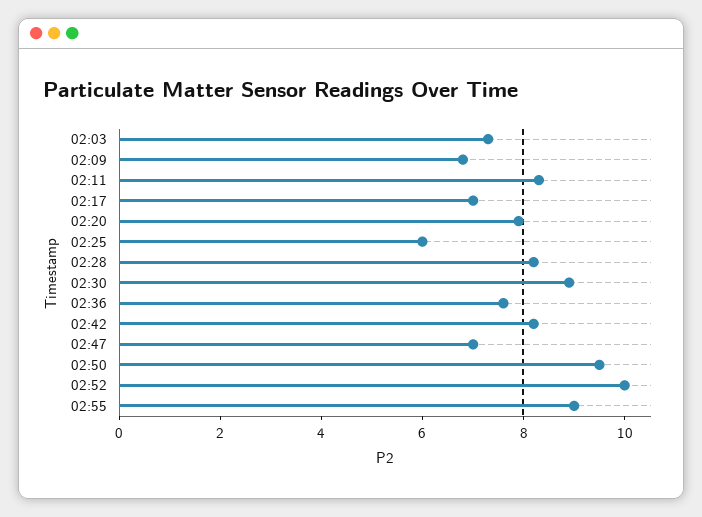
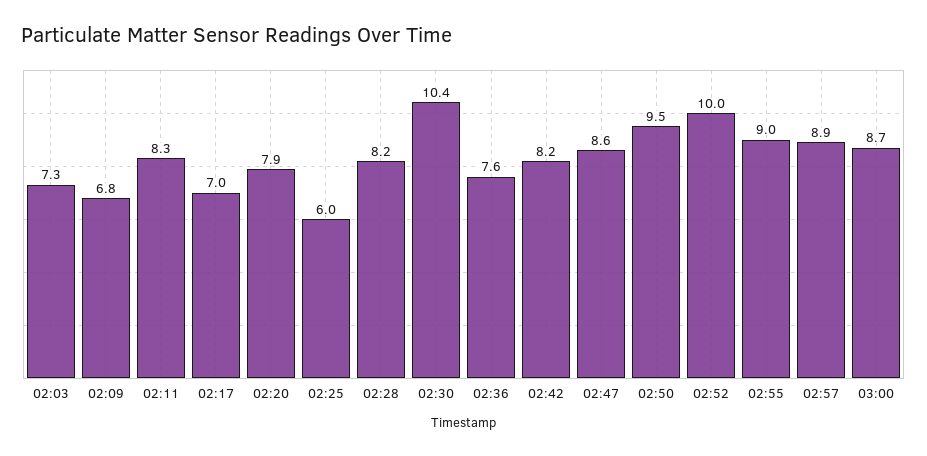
02:30: 9 -> 10.4
02:47: 7 -> 8.6
02:57: none -> 8.9
03:00: none -> 8.7

